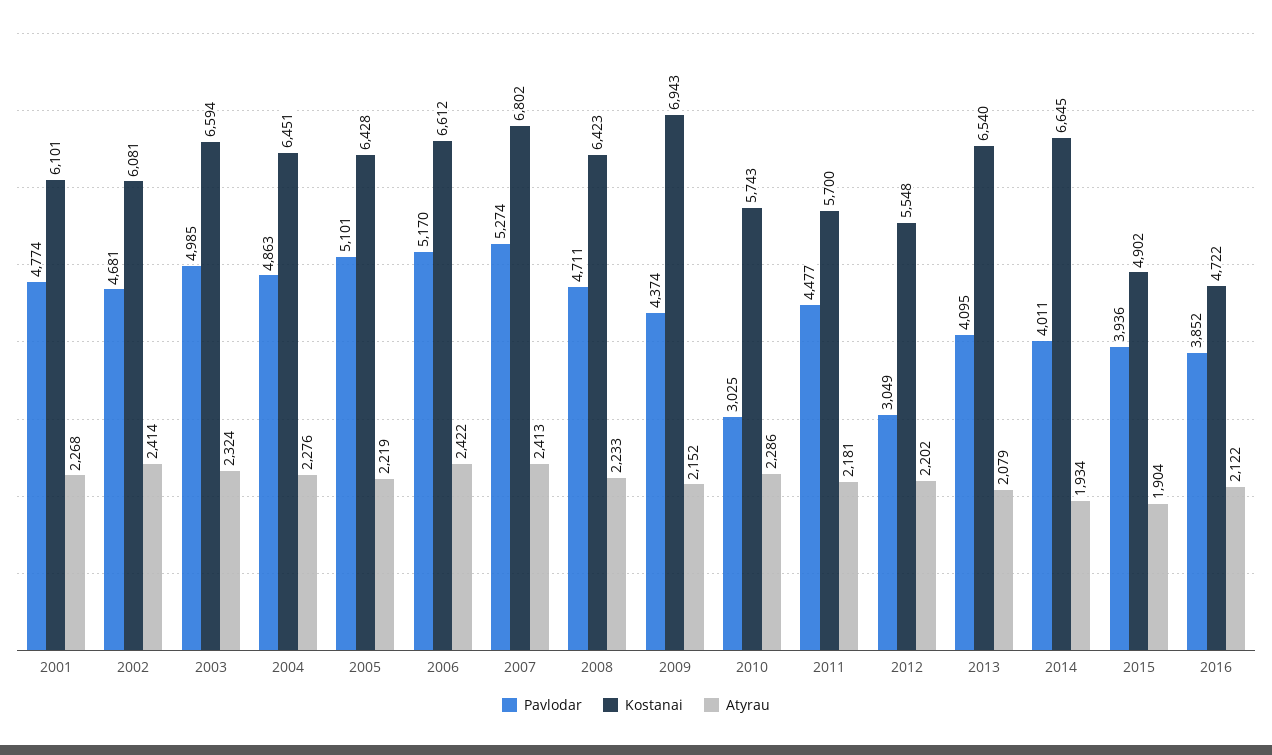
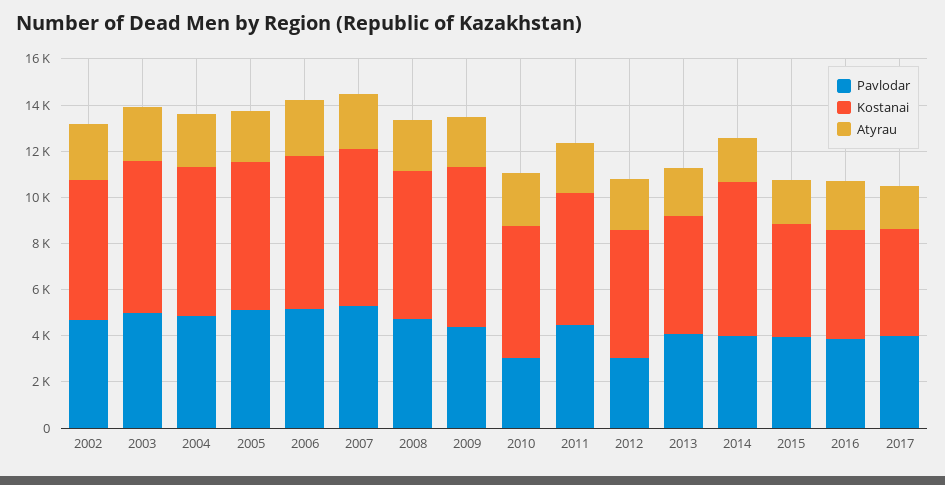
Pavlodar, 2001: 4774 -> none
Kostanai, 2001: 6101 -> none
Atyrau, 2001: 2268 -> none
Kostanai, 2013: 6540 -> 5000
Pavlodar, 2017: none -> 4000
Kostanai, 2017: none -> 4500
Atyrau, 2017: none -> 2000

